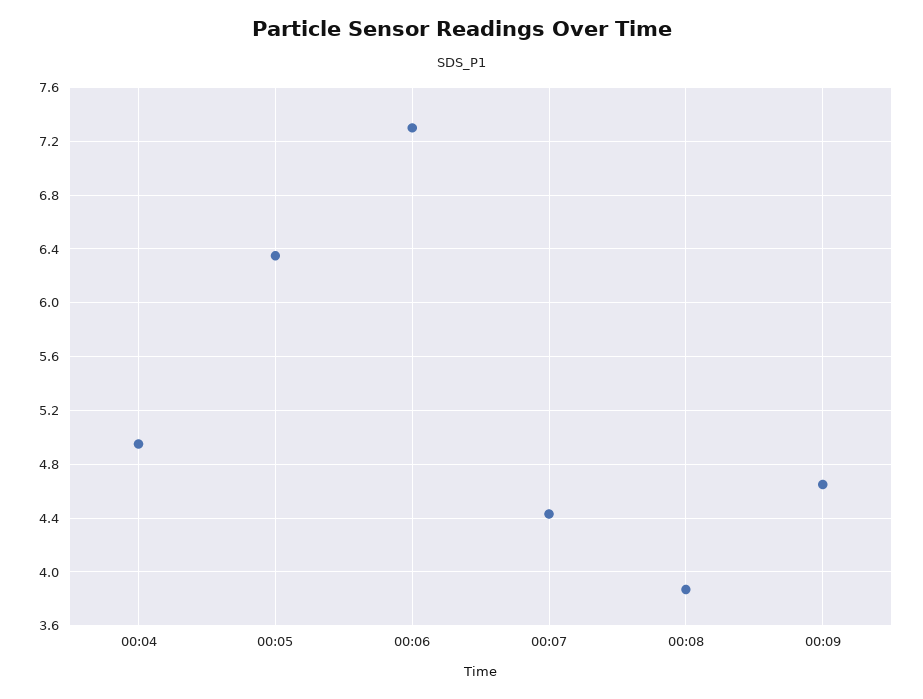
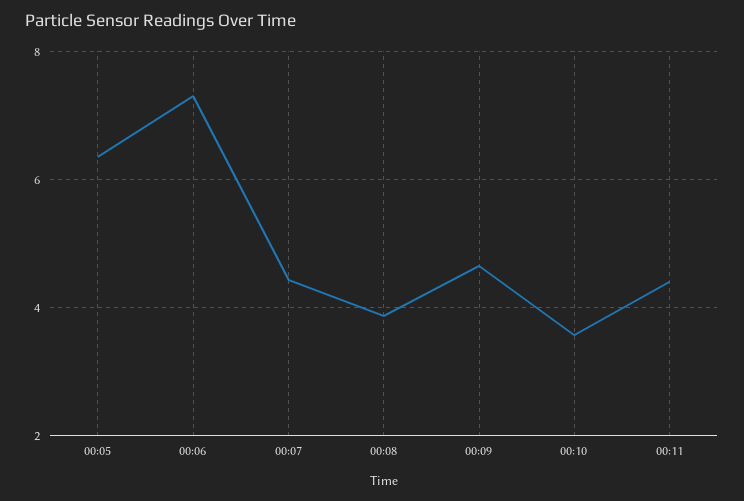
00:04: 4.95 -> none
00:10: none -> 3.6
00:11: none -> 4.4

